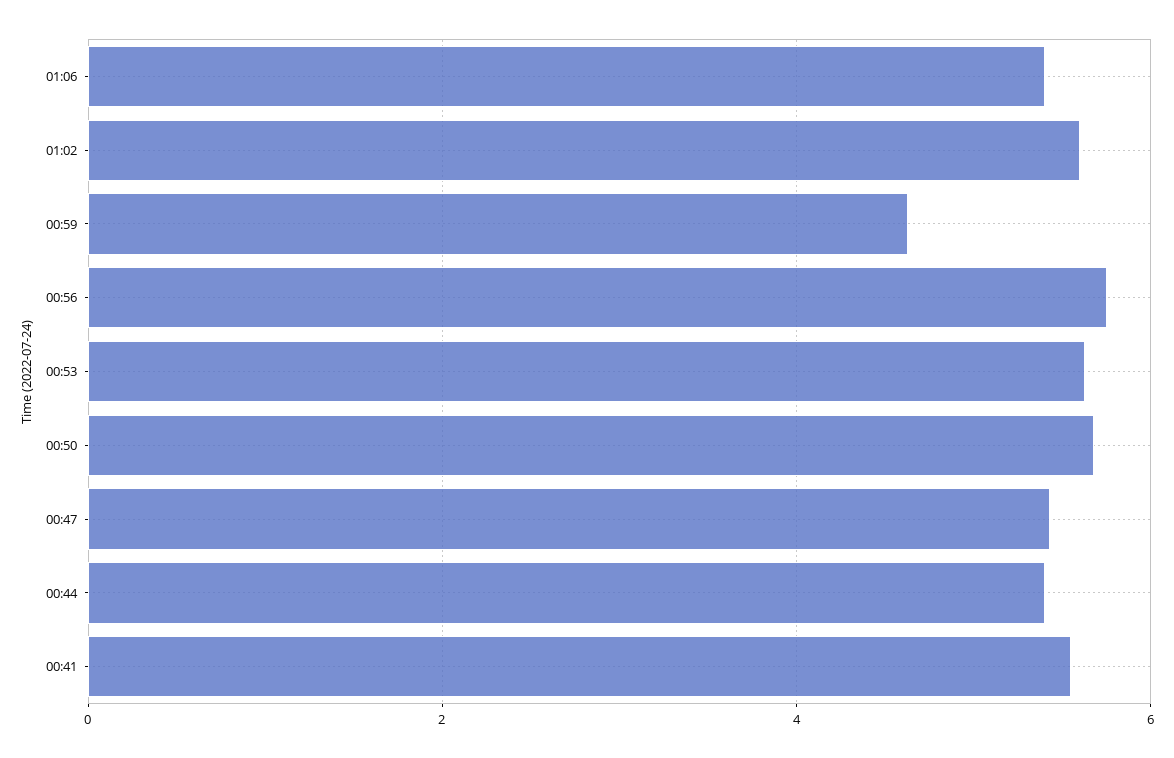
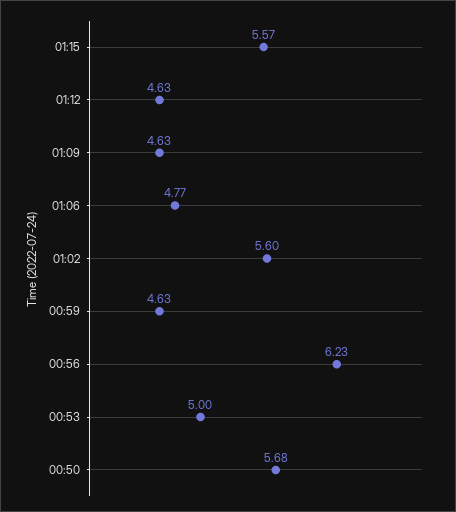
01:06: 5.4 -> 4.77
00:56: 5.8 -> 6.23
00:53: 5.6 -> 5
00:47: 5.4 -> none
00:44: 5.4 -> none
00:41: 5.6 -> none
01:15: none -> 5.57
01:12: none -> 4.63
01:09: none -> 4.63

